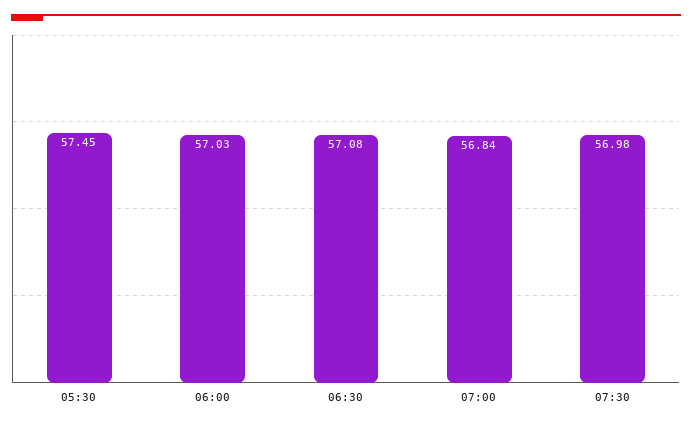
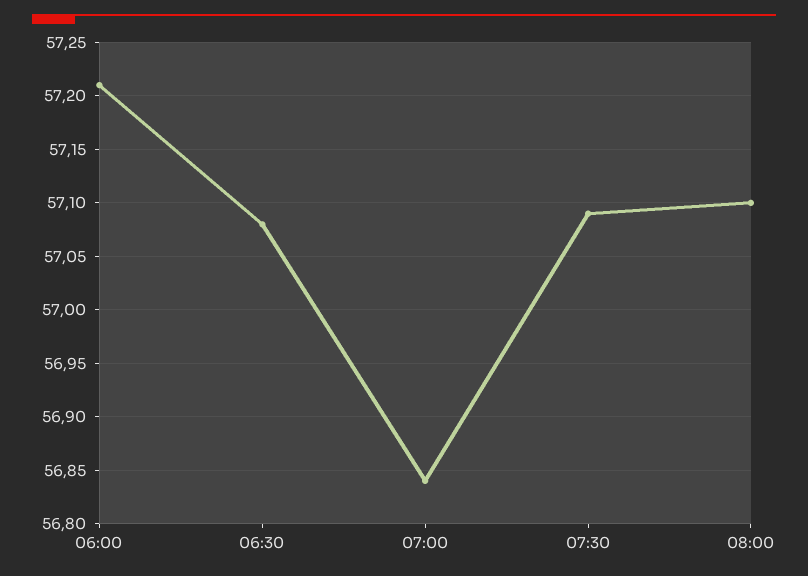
05:30: 57.45 -> none
06:00: 57.03 -> 57.21
07:30: 56.98 -> 57.09
08:00: none -> 57.1

